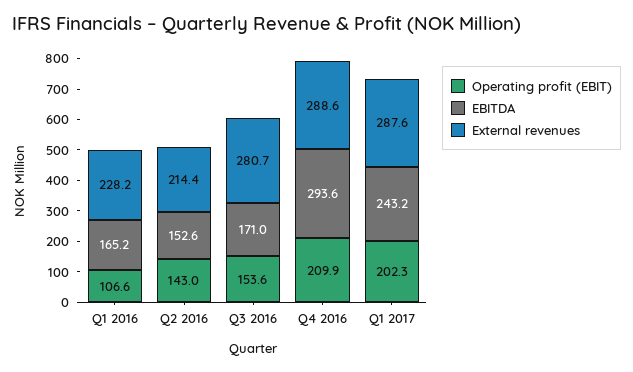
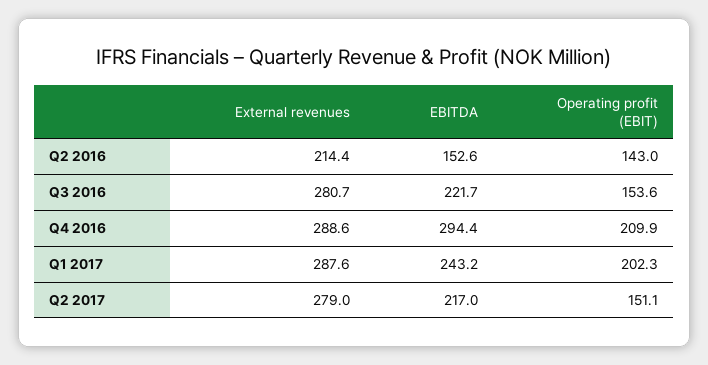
Operating profit (EBIT), Q1 2016: 106.6 -> none
EBITDA, Q1 2016: 165.2 -> none
External revenues, Q1 2016: 228.2 -> none
EBITDA, Q3 2016: 171 -> 221.7
EBITDA, Q4 2016: 293.6 -> 294.4
External revenues, Q2 2017: none -> 279
EBITDA, Q2 2017: none -> 217
Operating profit (EBIT), Q2 2017: none -> 151.1

